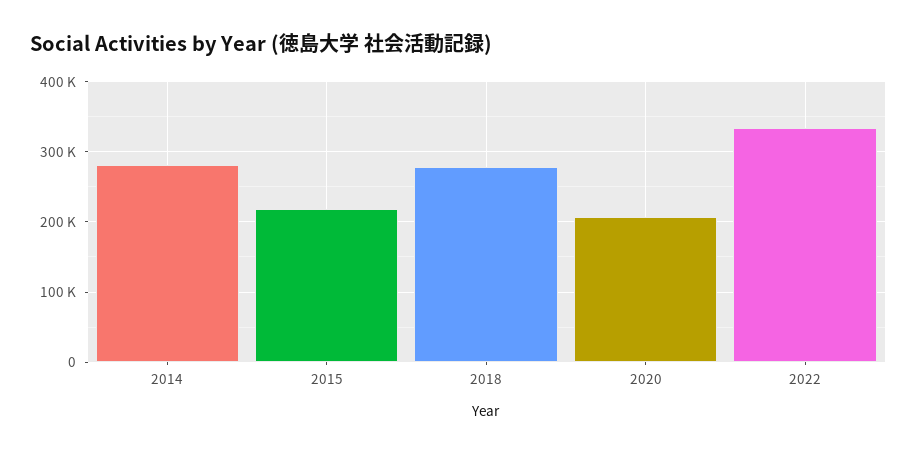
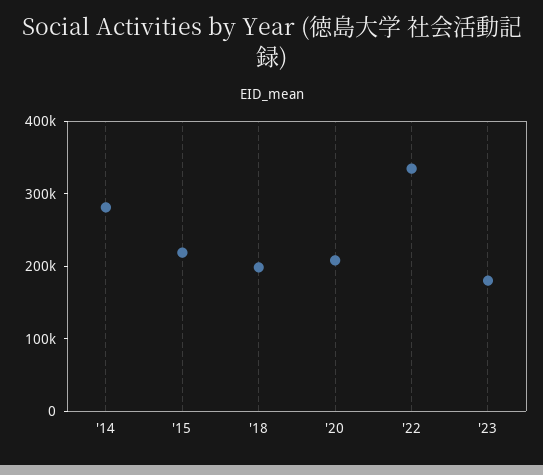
2018: 280000 -> 200000
'23: none -> 180000

